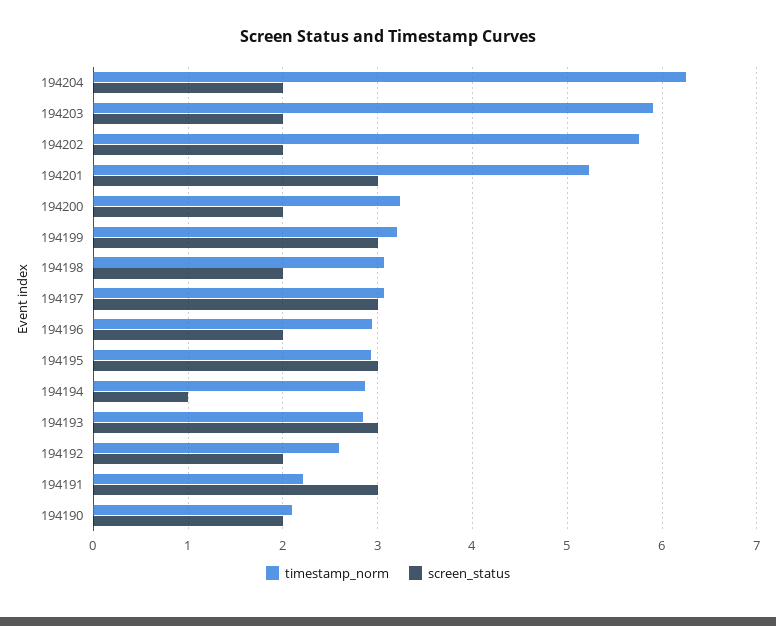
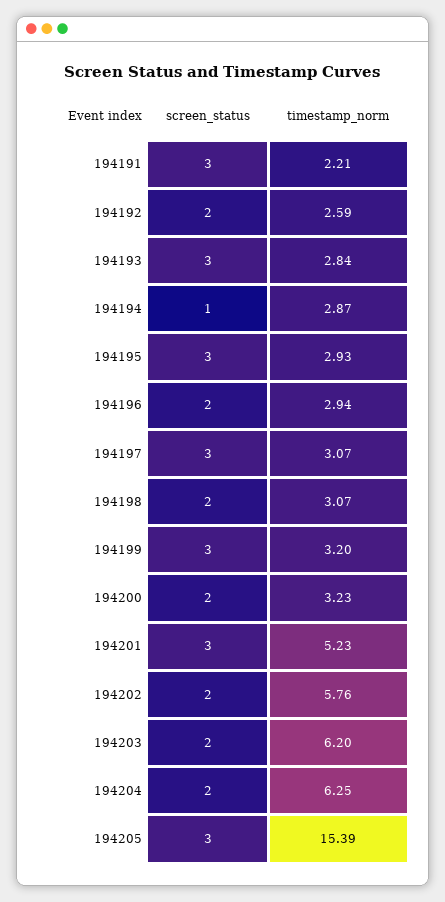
timestamp_norm, 194203: 5.9 -> 6.2
timestamp_norm, 194190: 2.1 -> none
screen_status, 194190: 2 -> none
screen_status, 194205: none -> 3
timestamp_norm, 194205: none -> 15.39

